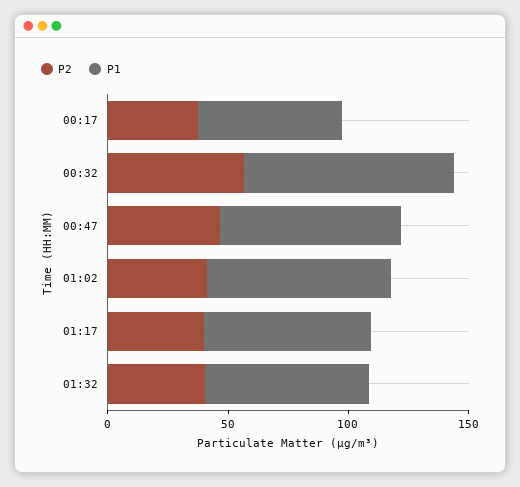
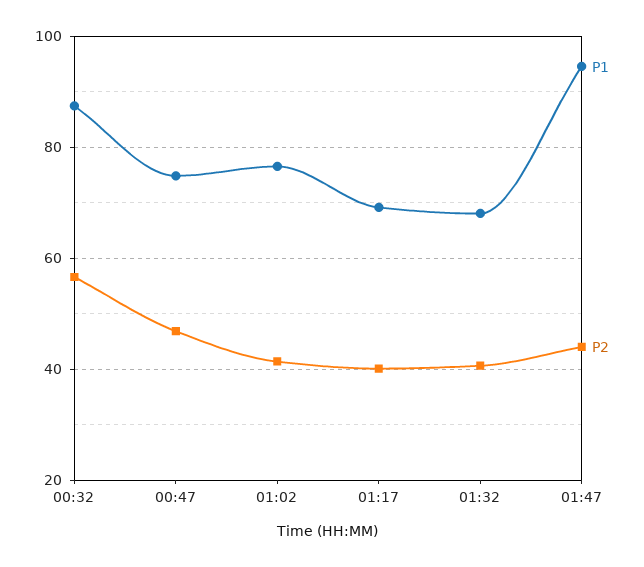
P2, 00:17: 40 -> none
P1, 00:17: 60 -> none
P1, 01:47: none -> 94
P2, 01:47: none -> 44

